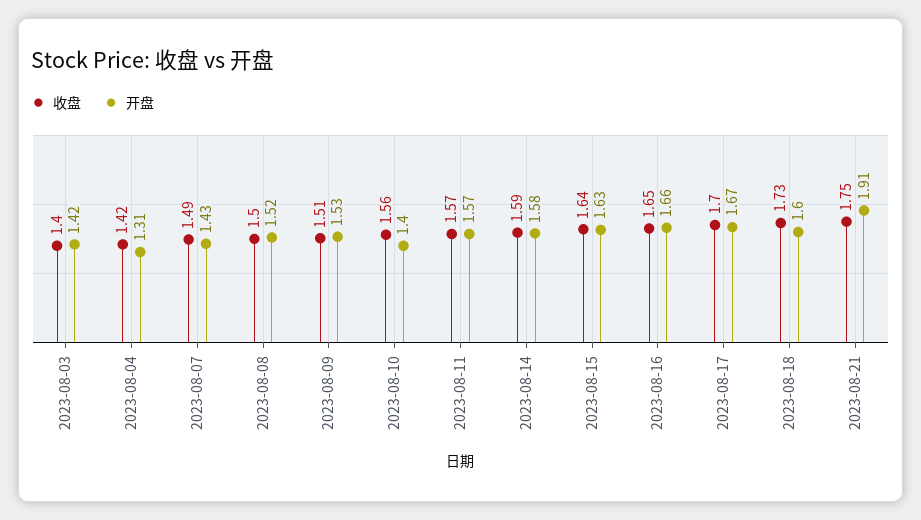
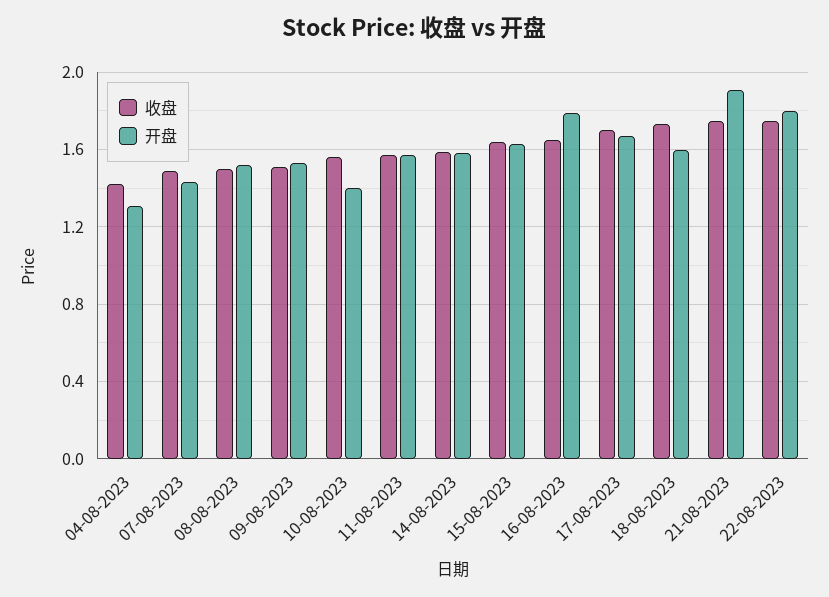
收盘, 2023-08-03: 1.4 -> none
开盘, 2023-08-03: 1.42 -> none
开盘, 2023-08-16: 1.66 -> 1.8
收盘, 22-08-2023: none -> 1.75
开盘, 22-08-2023: none -> 1.8

